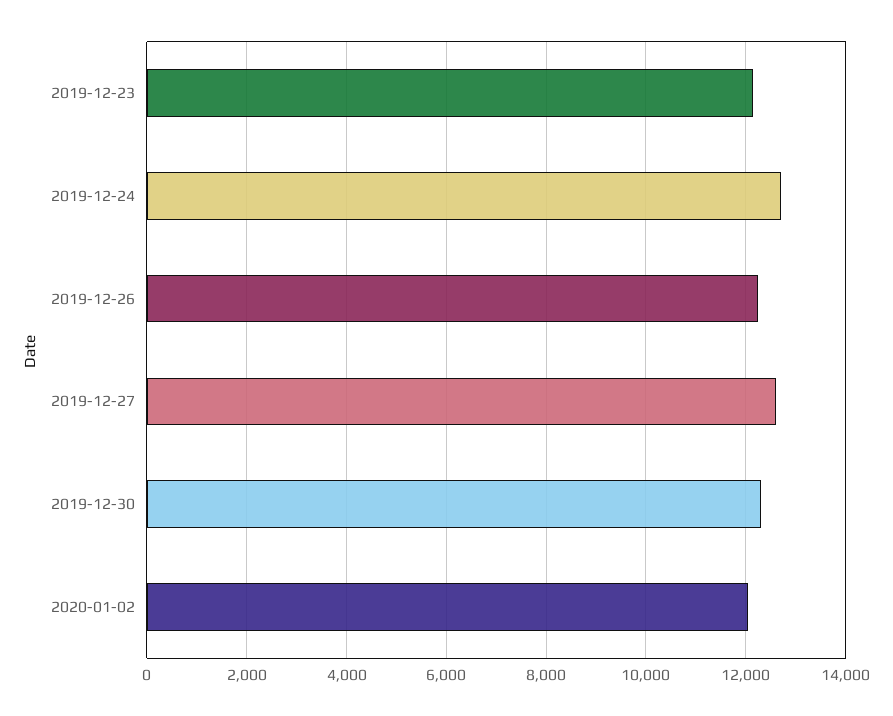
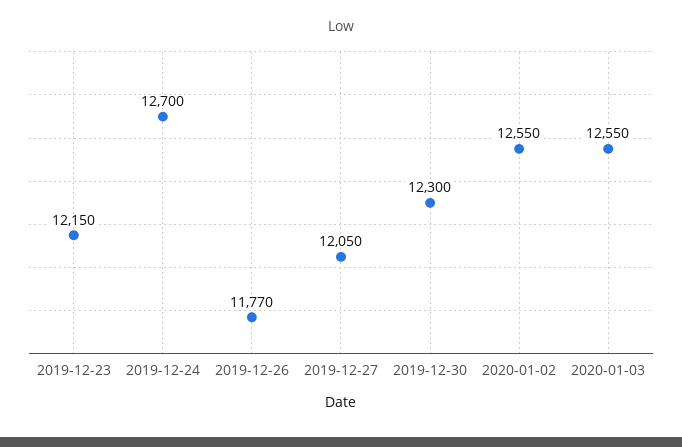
2019-12-26: 12200 -> 11770
2019-12-27: 12600 -> 12050
2020-01-02: 12000 -> 12550
2020-01-03: none -> 12550

